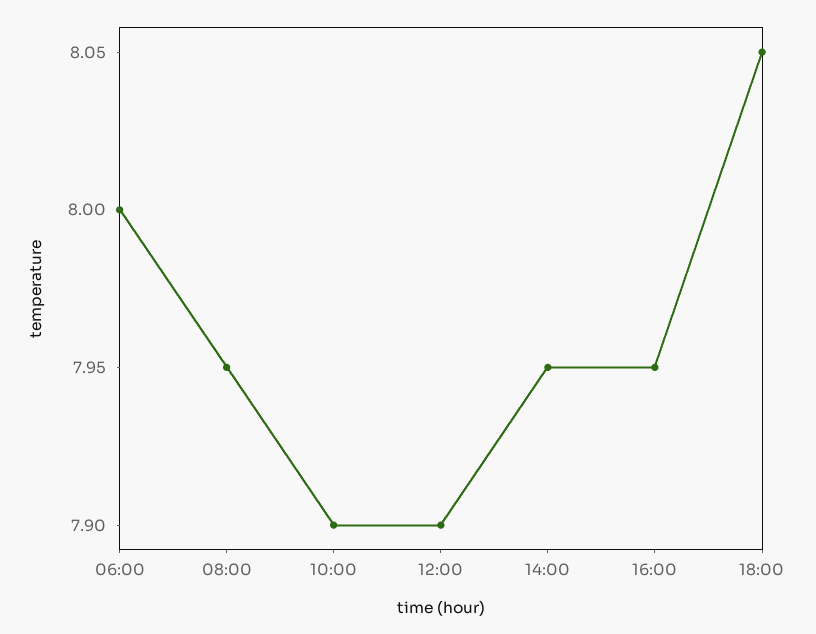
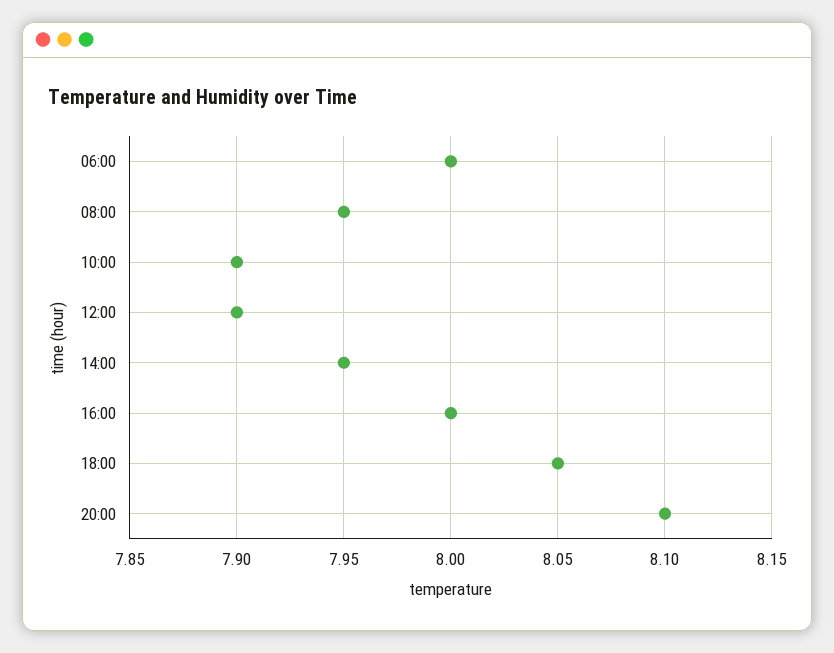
16:00: 7.95 -> 8
20:00: none -> 8.1

